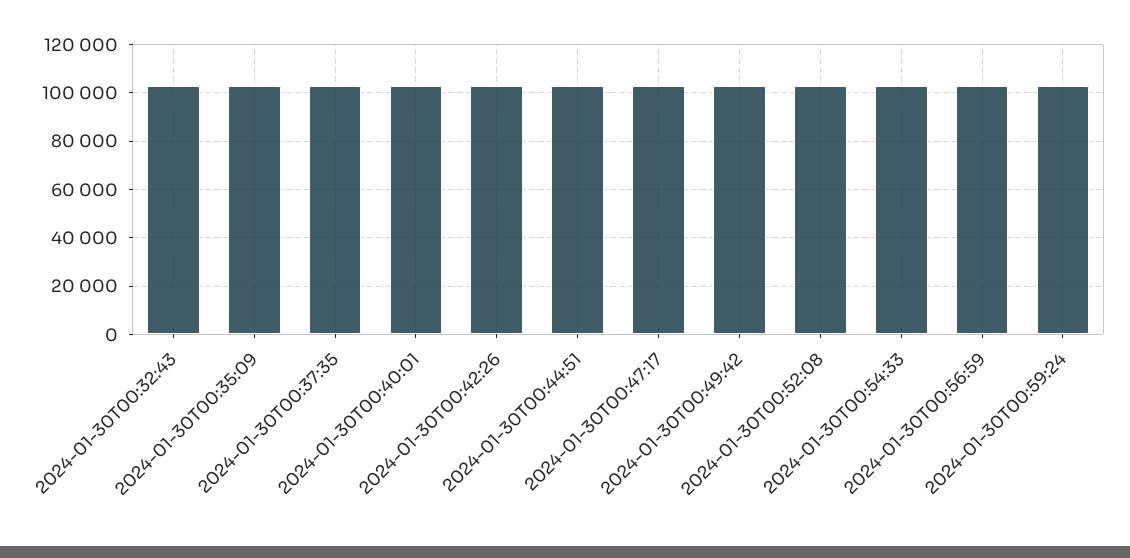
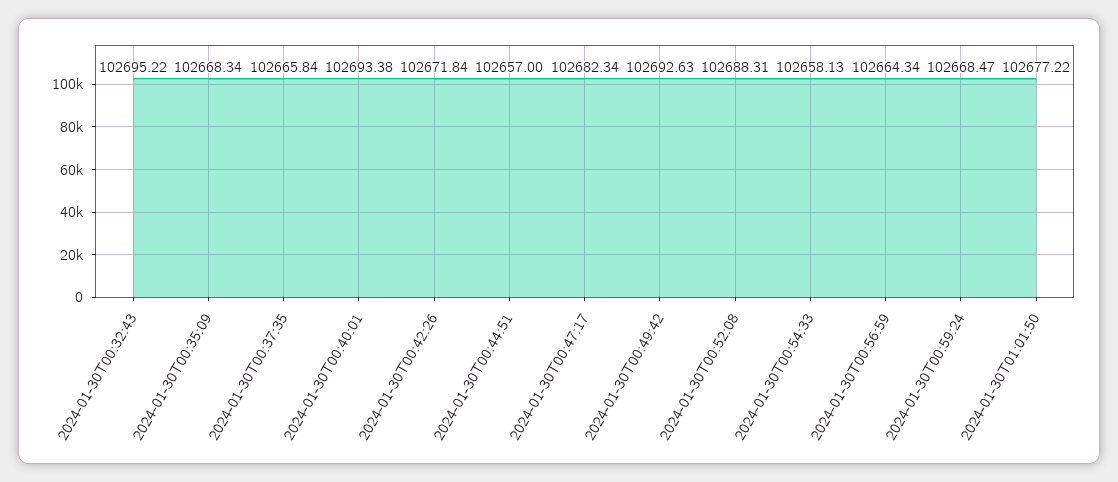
2024-01-30T01:01:50: none -> 102677.22

